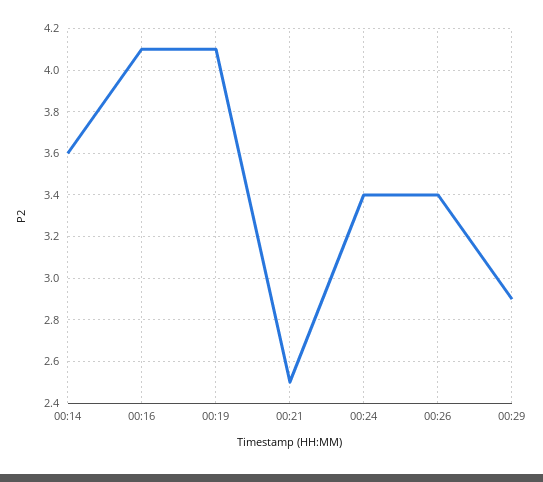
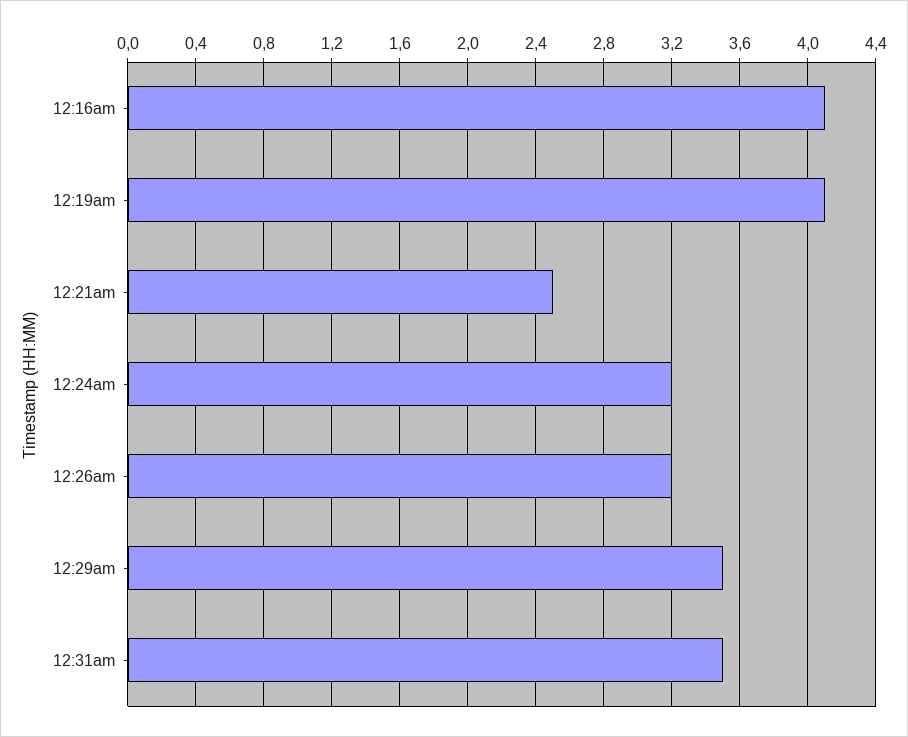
00:14: 3.6 -> none
00:24: 3.4 -> 3.2
00:26: 3.4 -> 3.2
00:29: 2.9 -> 3.5
12:31am: none -> 3.5

